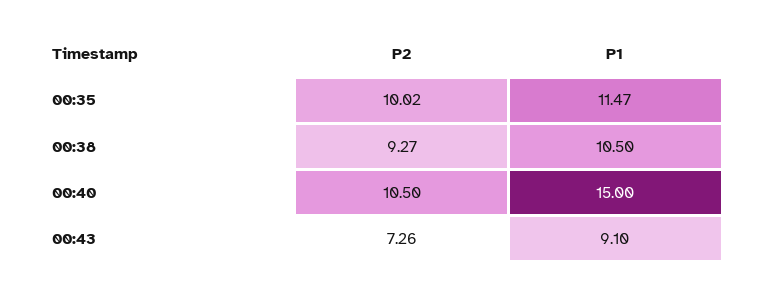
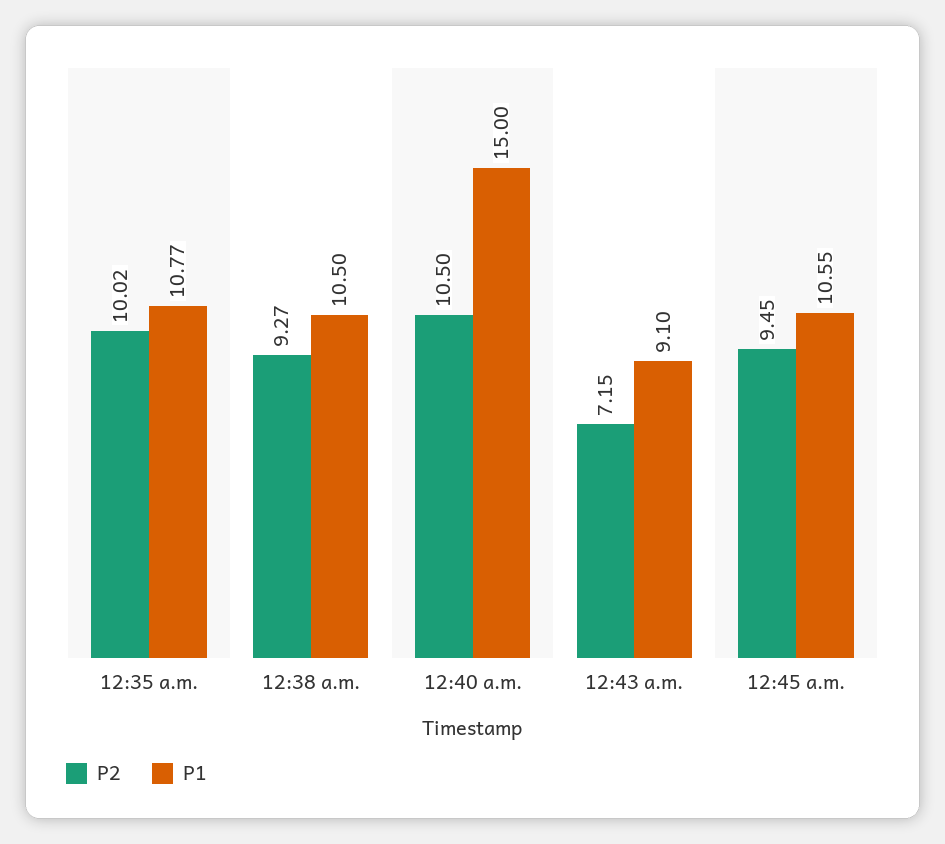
P1, 00:35: 11.47 -> 10.77
P2, 00:43: 7.26 -> 7.15
P2, 12:45 a.m.: none -> 9.45
P1, 12:45 a.m.: none -> 10.55

